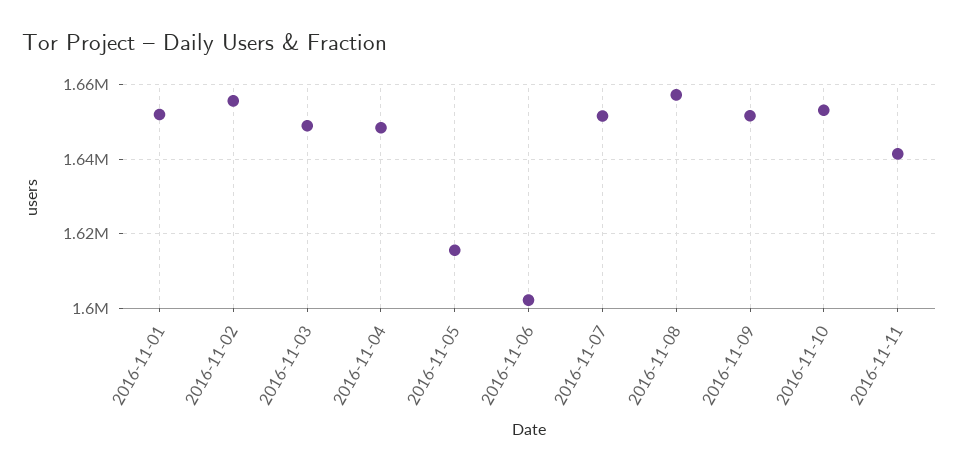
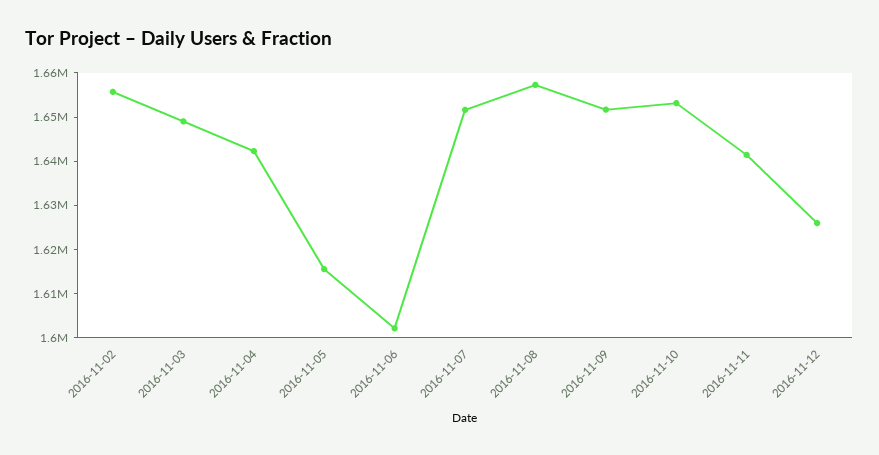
2016-11-01: 1652000 -> none
2016-11-04: 1648000 -> 1642000
2016-11-12: none -> 1626000

